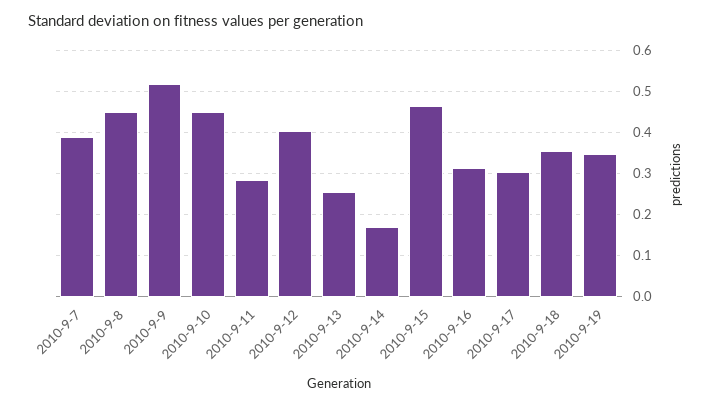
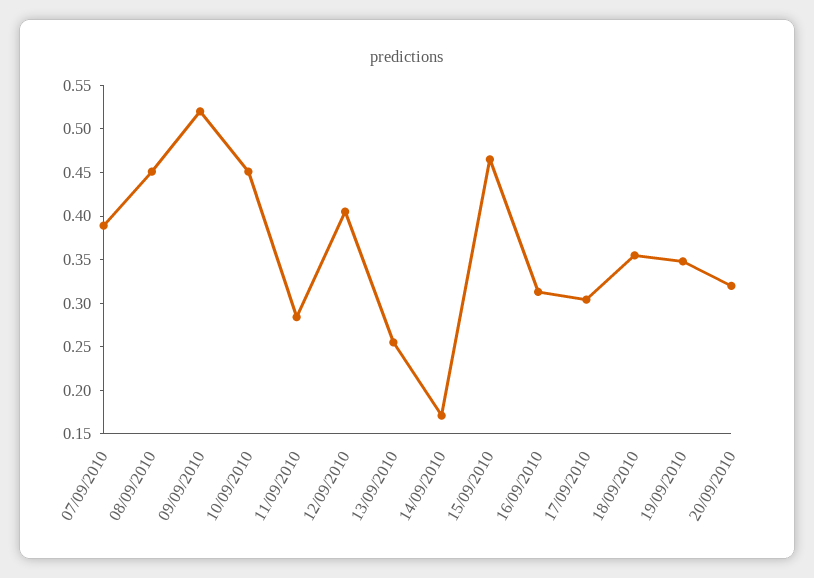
20/09/2010: none -> 0.32

